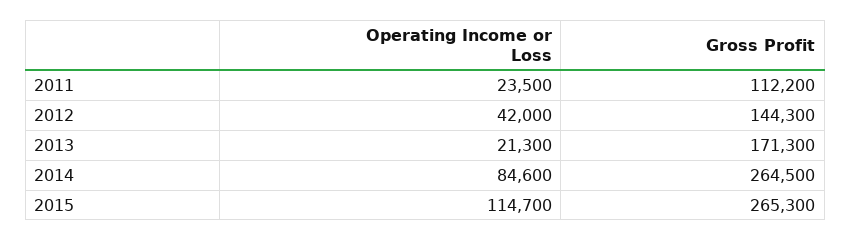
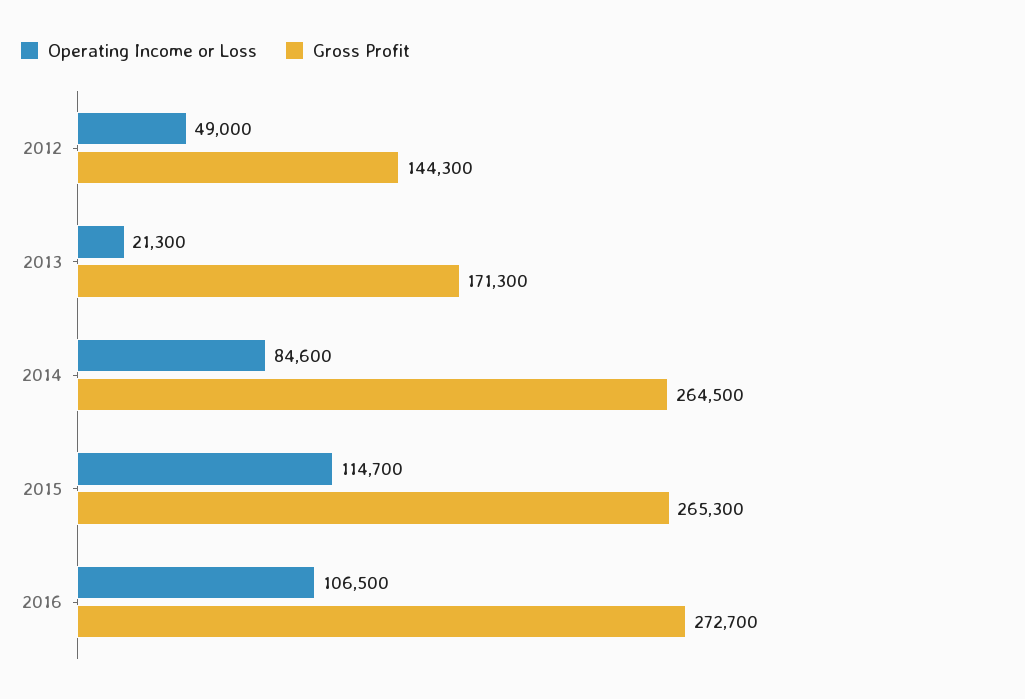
Operating Income or Loss, 2011: 23500 -> none
Gross Profit, 2011: 112200 -> none
Operating Income or Loss, 2012: 42000 -> 49000
Operating Income or Loss, 2016: none -> 106500
Gross Profit, 2016: none -> 272700

